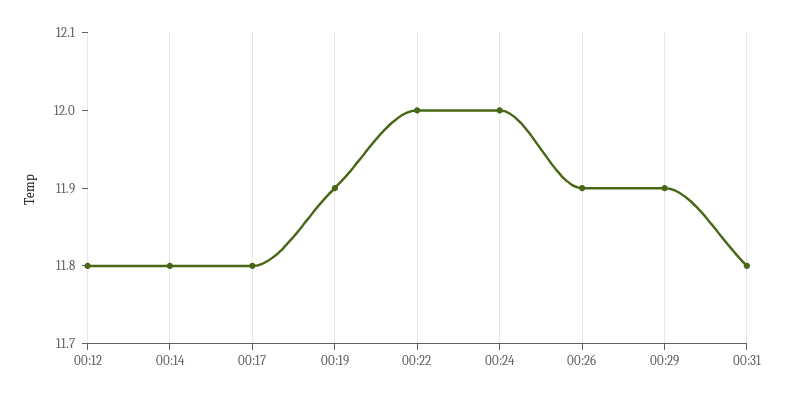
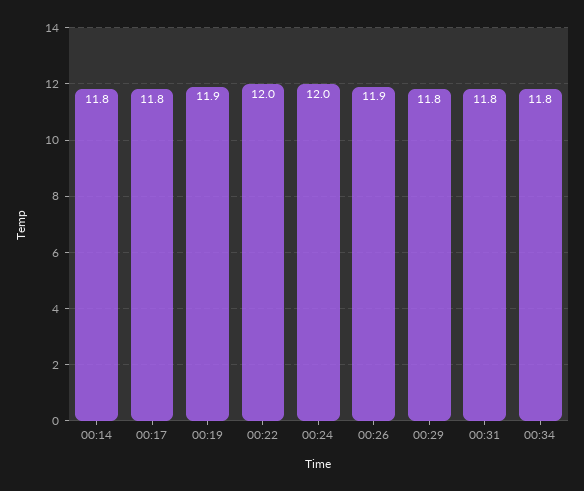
00:12: 11.8 -> none
00:29: 11.9 -> 11.8
00:34: none -> 11.8

